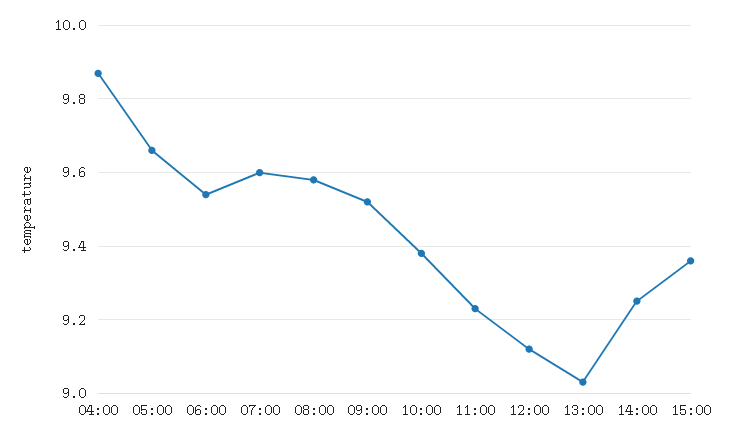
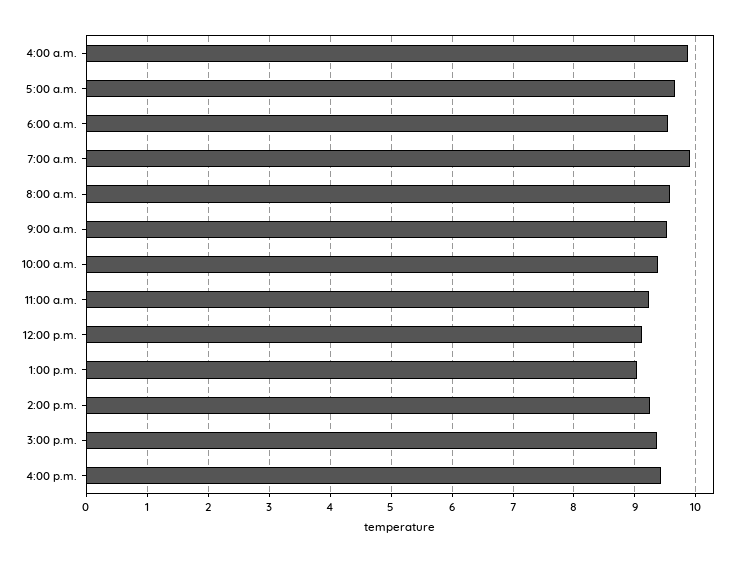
07:00: 9.6 -> 9.9
4:00 p.m.: none -> 9.4

